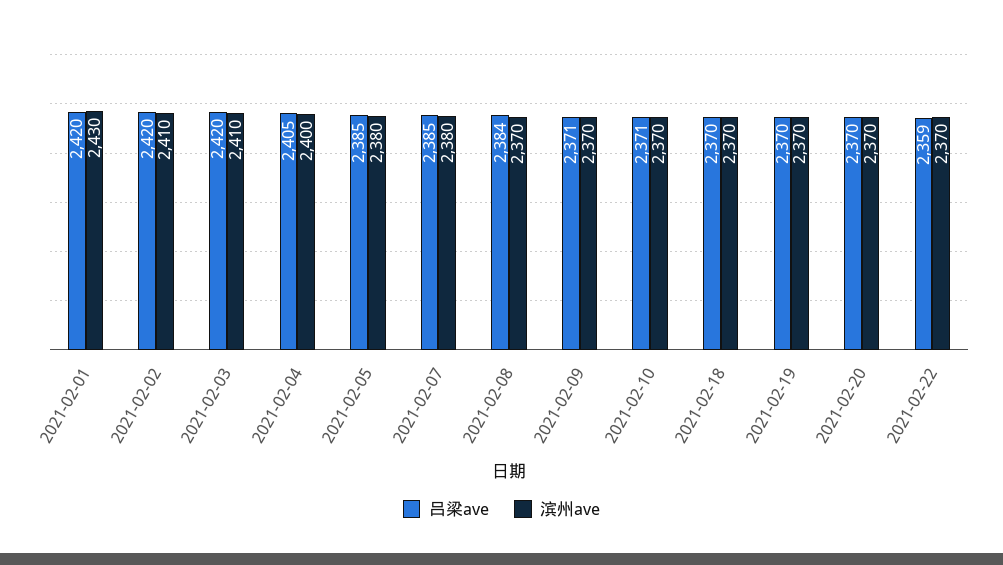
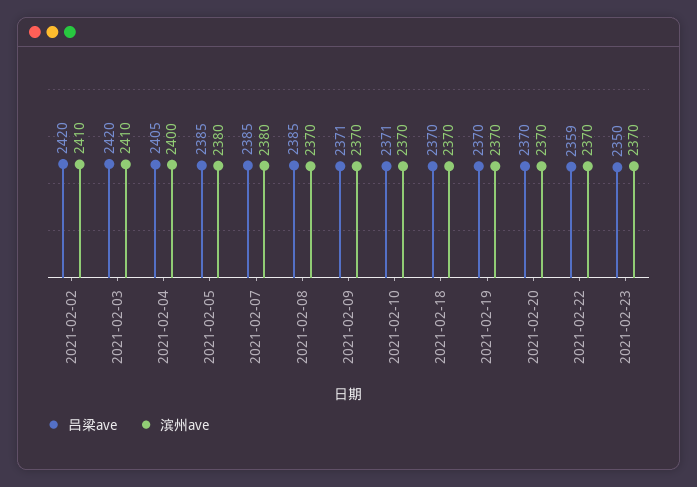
吕梁ave, 2021-02-01: 2420 -> none
滨州ave, 2021-02-01: 2430 -> none
吕梁ave, 2021-02-08: 2384 -> 2385
吕梁ave, 2021-02-23: none -> 2350
滨州ave, 2021-02-23: none -> 2370

